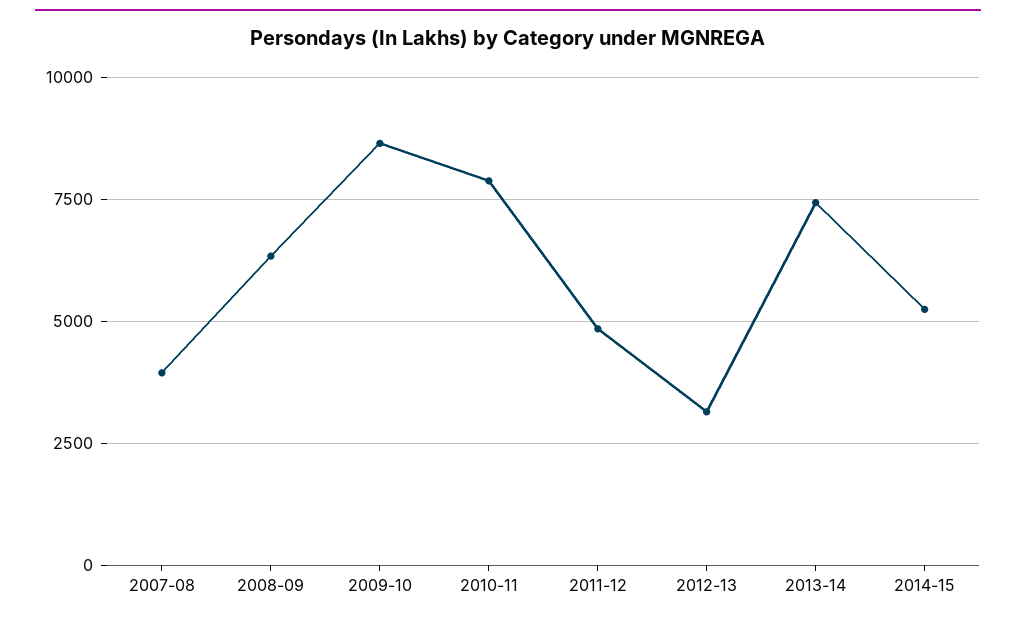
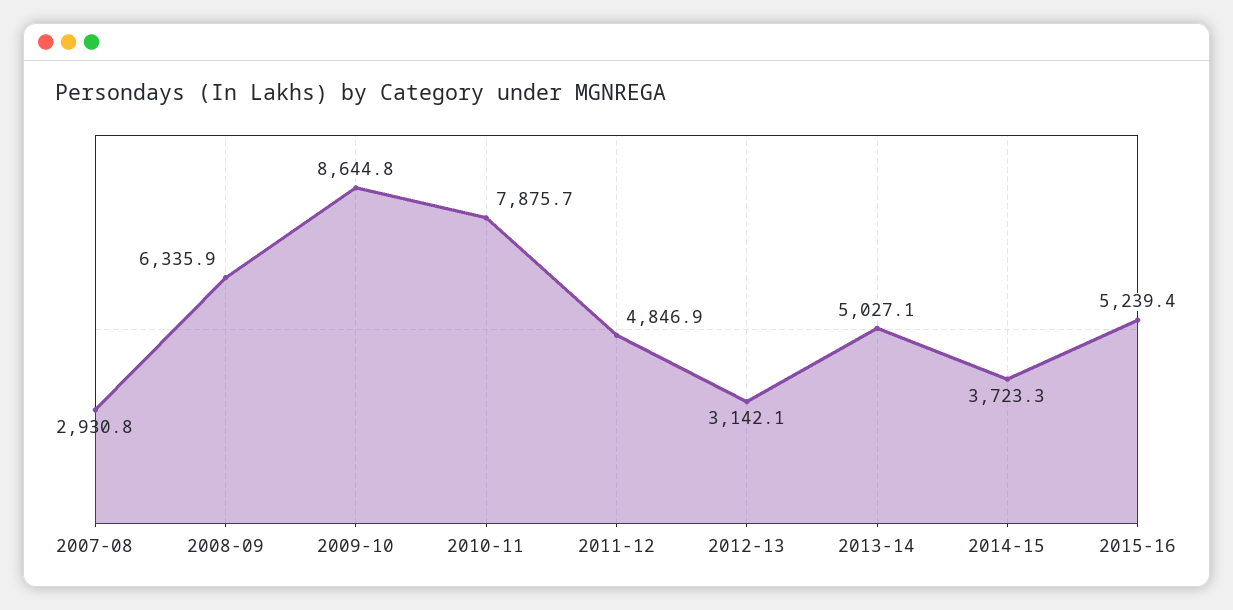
2007-08: 4000 -> 2930.8
2013-14: 7500 -> 5027.1
2014-15: 5250 -> 3723.3
2015-16: none -> 5239.4

